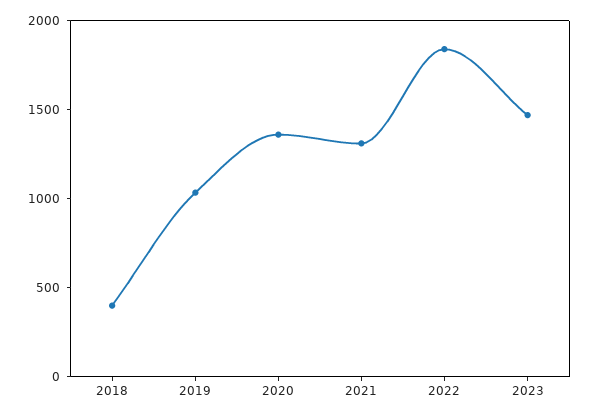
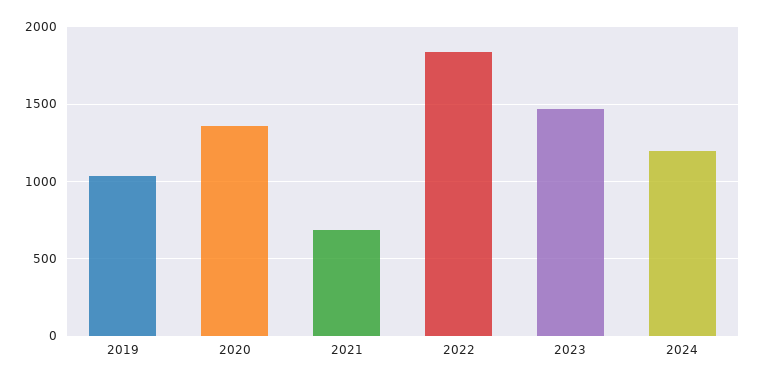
2018: 400 -> none
2021: 1300 -> 700
2024: none -> 1200

